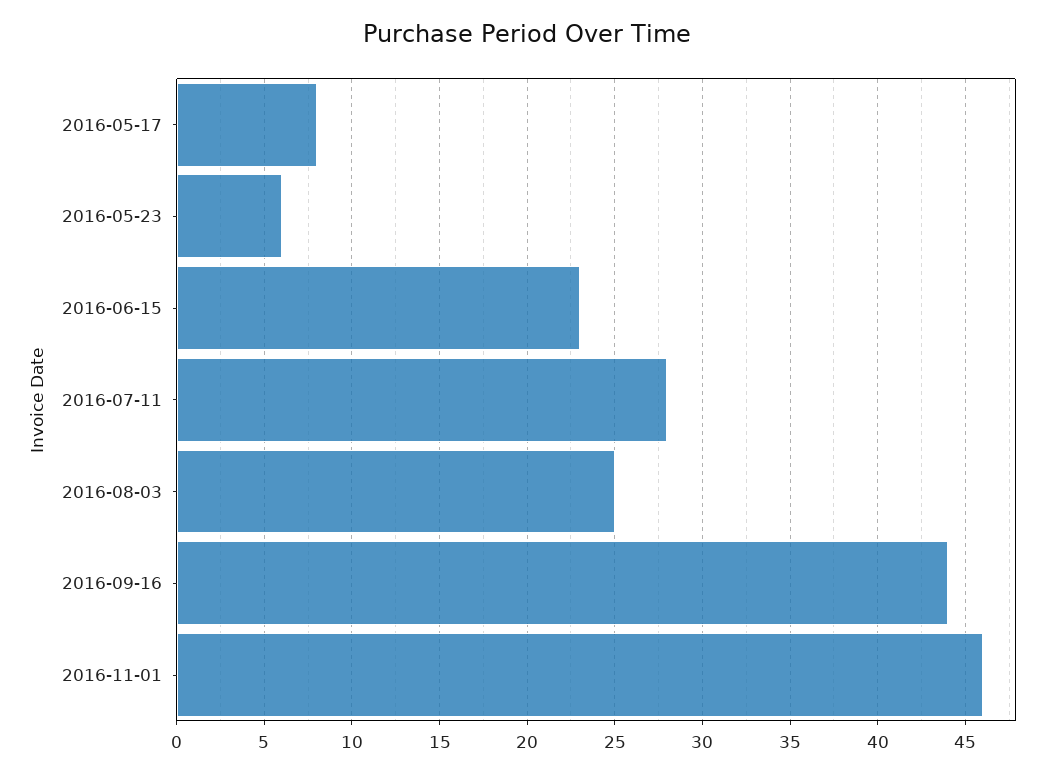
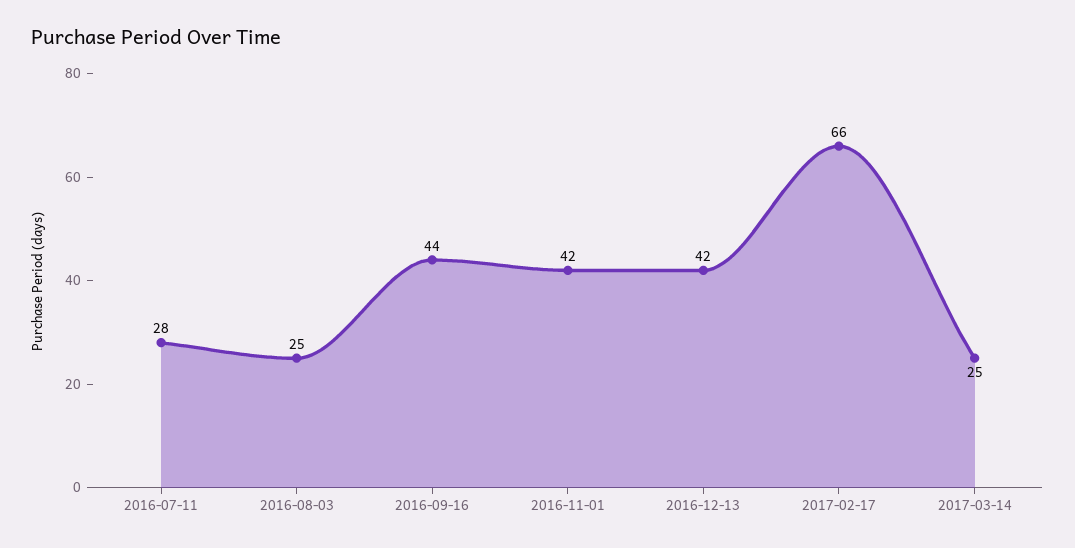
2016-05-17: 8 -> none
2016-05-23: 6 -> none
2016-06-15: 23 -> none
2016-11-01: 46 -> 42
2016-12-13: none -> 42
2017-02-17: none -> 66
2017-03-14: none -> 25

